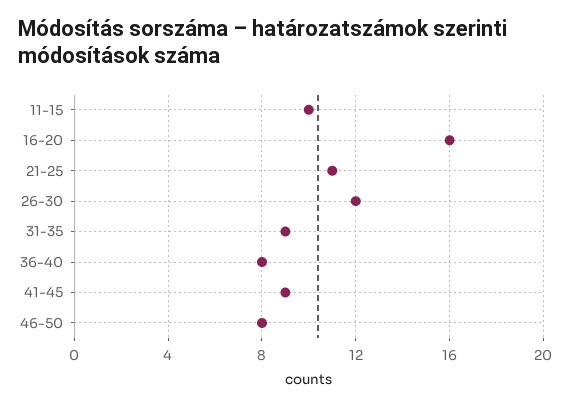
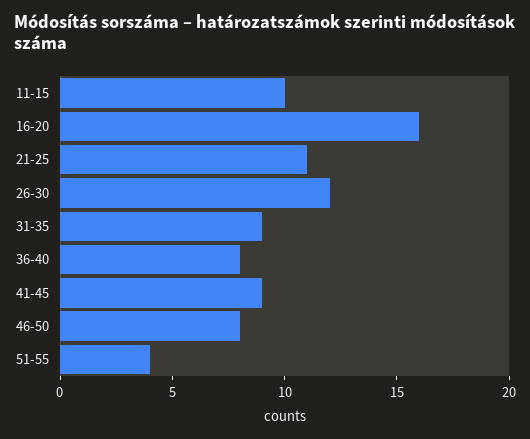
51-55: none -> 4

